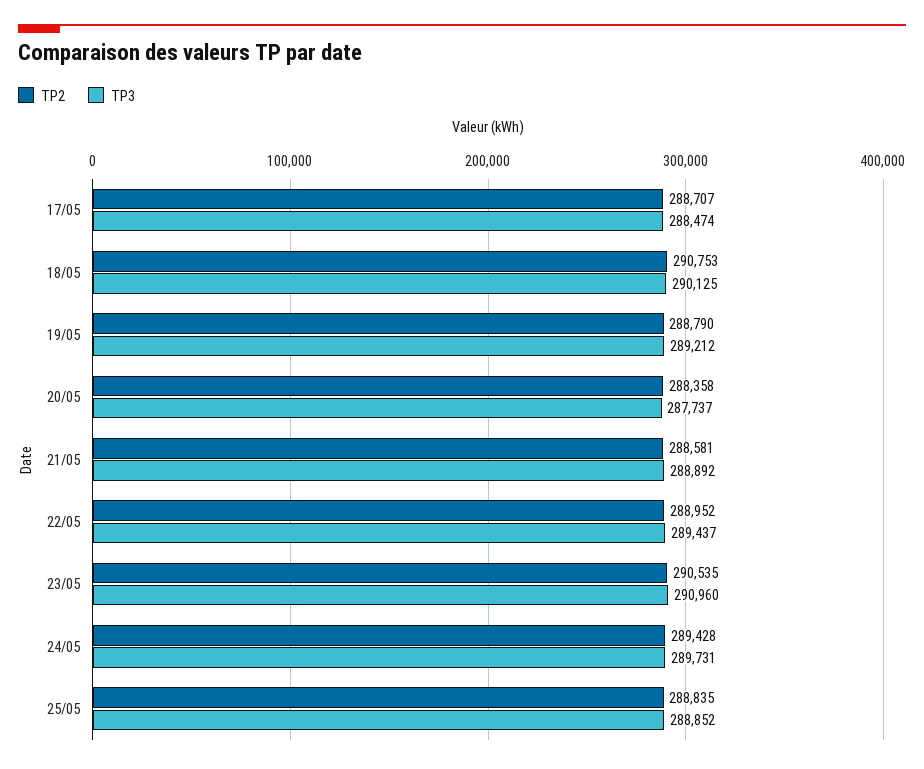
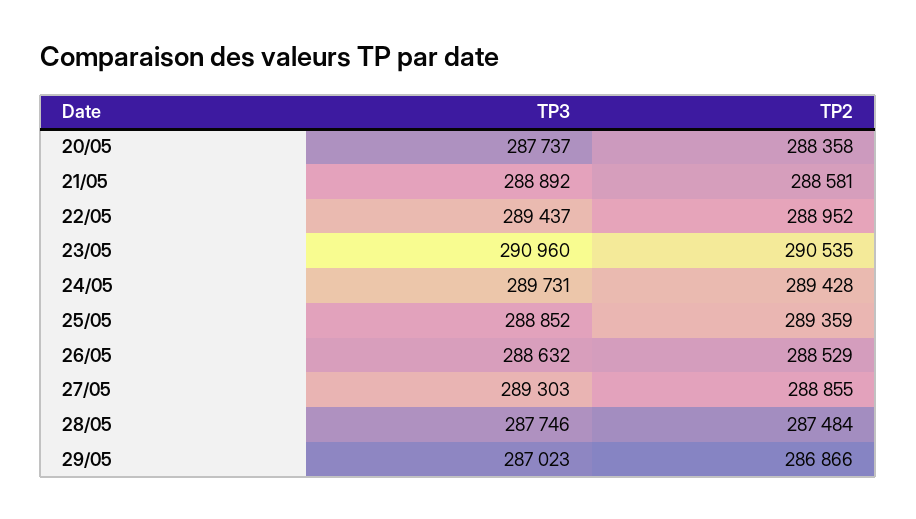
TP2, 17/05: 288707 -> none
TP3, 17/05: 288474 -> none
TP2, 18/05: 290753 -> none
TP3, 18/05: 290125 -> none
TP2, 19/05: 288790 -> none
TP3, 19/05: 289212 -> none
TP2, 25/05: 288835 -> 289359
TP3, 26/05: none -> 288632
TP2, 26/05: none -> 288529
TP3, 27/05: none -> 289303
TP2, 27/05: none -> 288855
TP3, 28/05: none -> 287746
TP2, 28/05: none -> 287484
TP3, 29/05: none -> 287023
TP2, 29/05: none -> 286866

